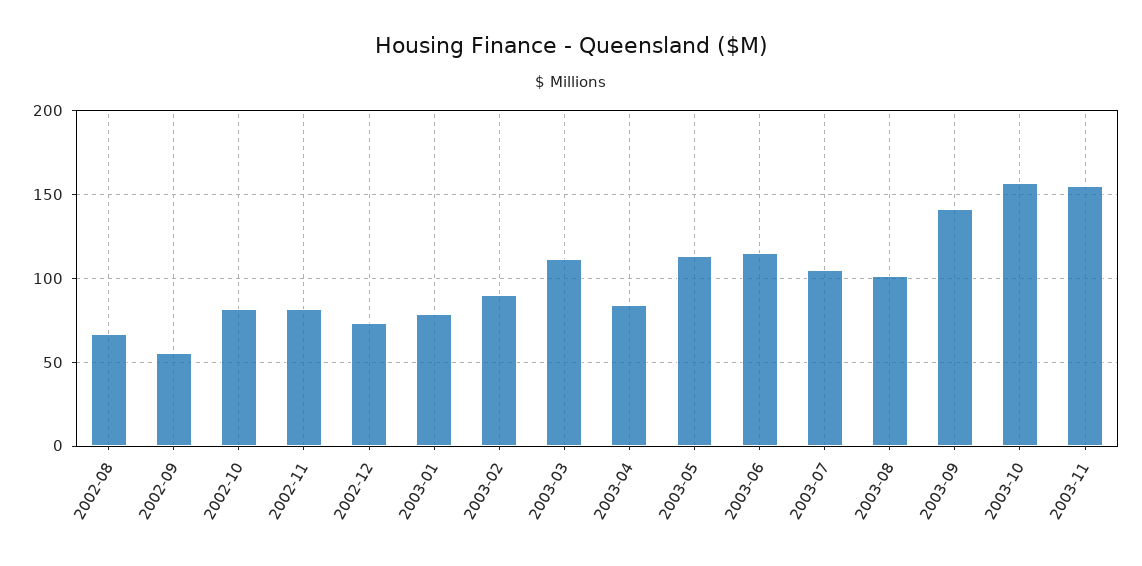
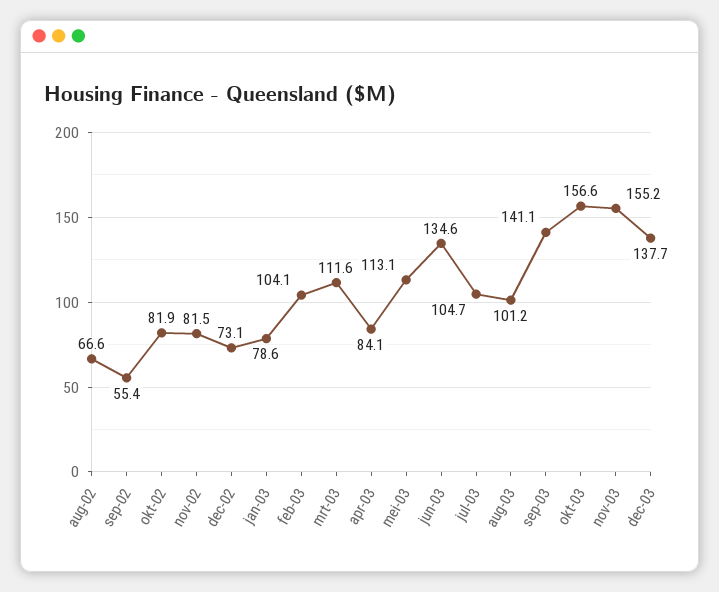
2003-02: 90 -> 104.1
2003-06: 115 -> 134.6
dec-03: none -> 137.7

